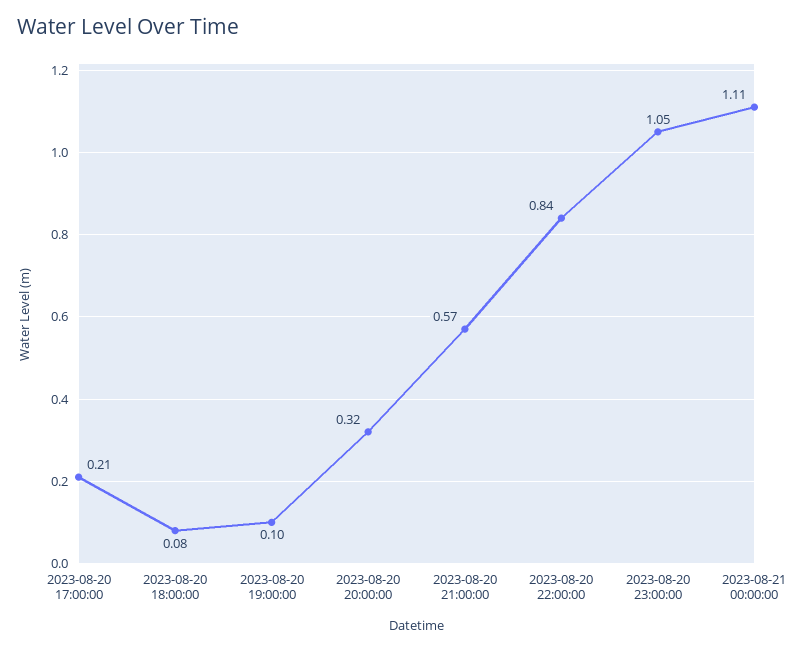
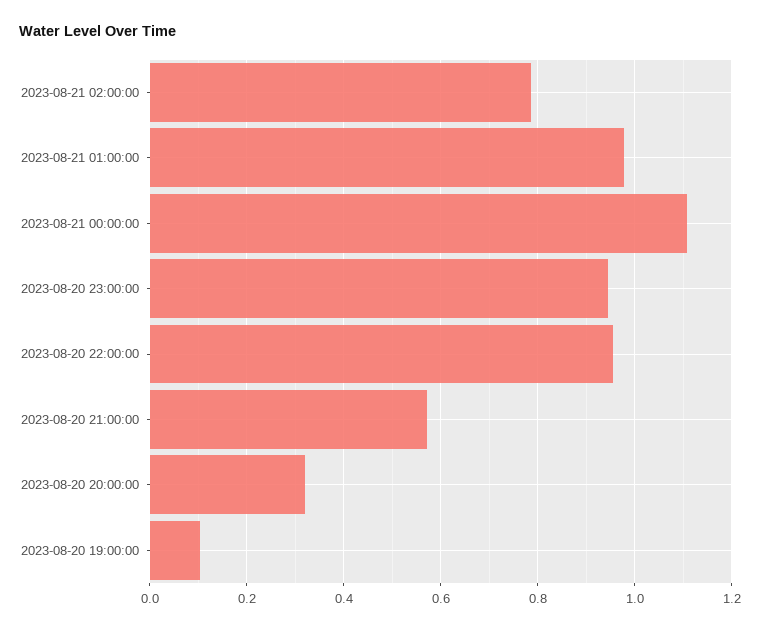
2023-08-20 17:00:00: 0.21 -> none
2023-08-20 18:00:00: 0.08 -> none
2023-08-20 22:00:00: 0.84 -> 0.96
2023-08-20 23:00:00: 1.05 -> 0.94
2023-08-21 02:00:00: none -> 0.78
2023-08-21 01:00:00: none -> 0.98

